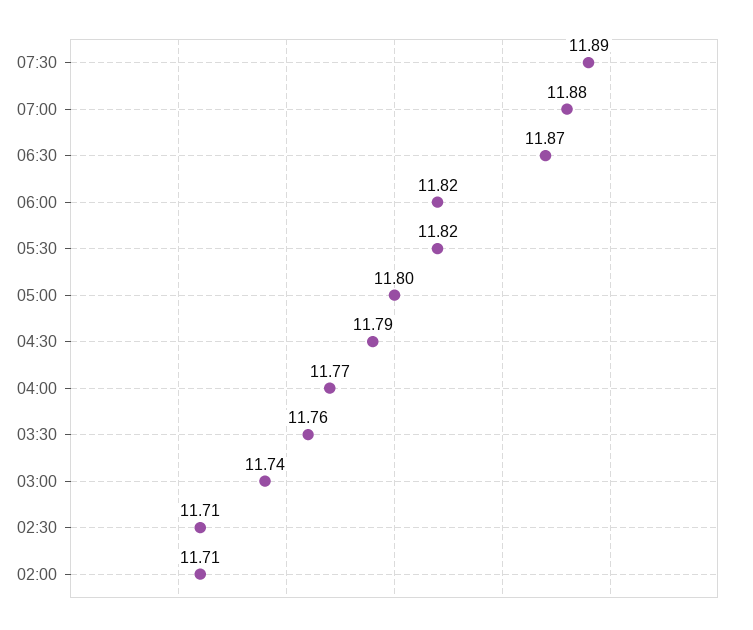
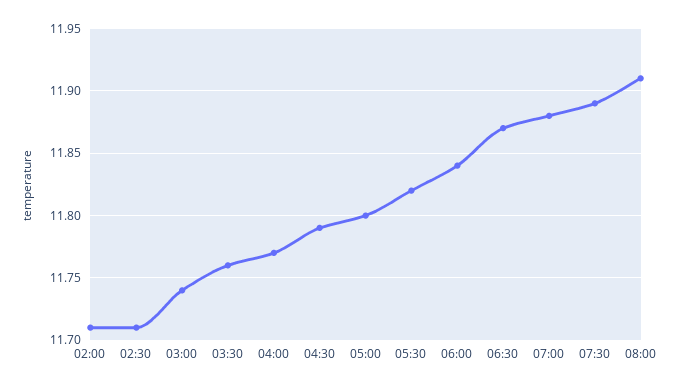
06:00: 11.82 -> 11.84
08:00: none -> 11.91

